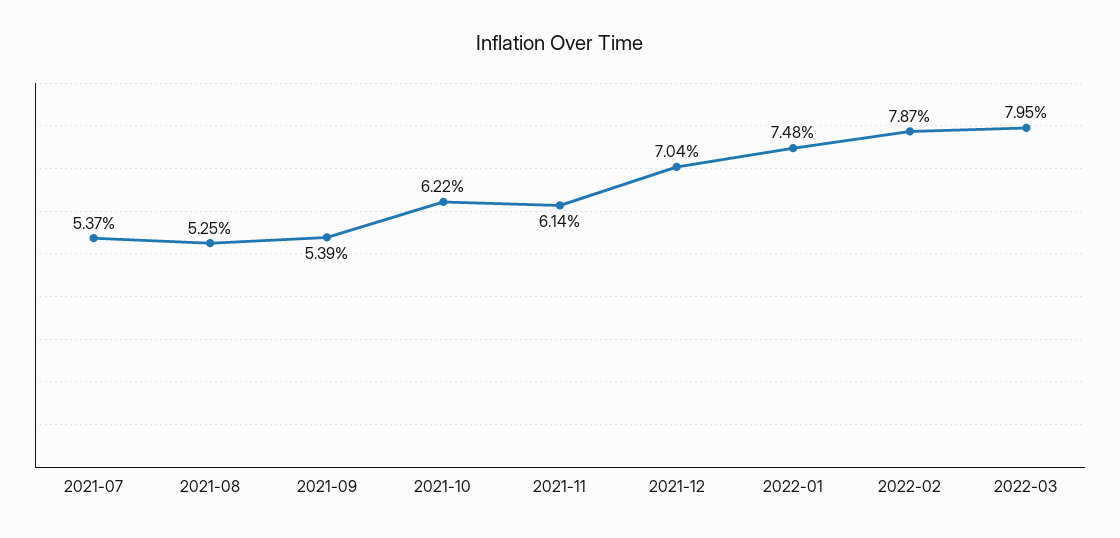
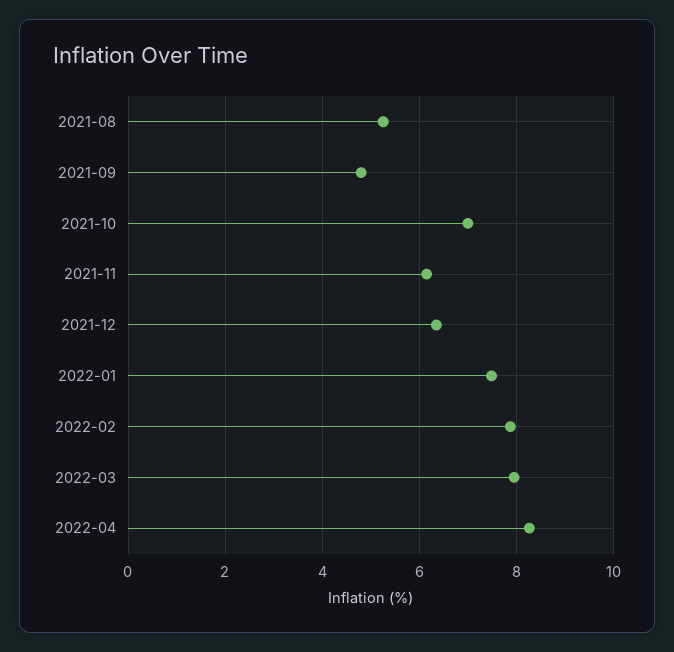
2021-07: 5.37 -> none
2021-09: 5.39 -> 4.8
2021-10: 6.22 -> 7
2021-12: 7.04 -> 6.4
2022-04: none -> 8.2

